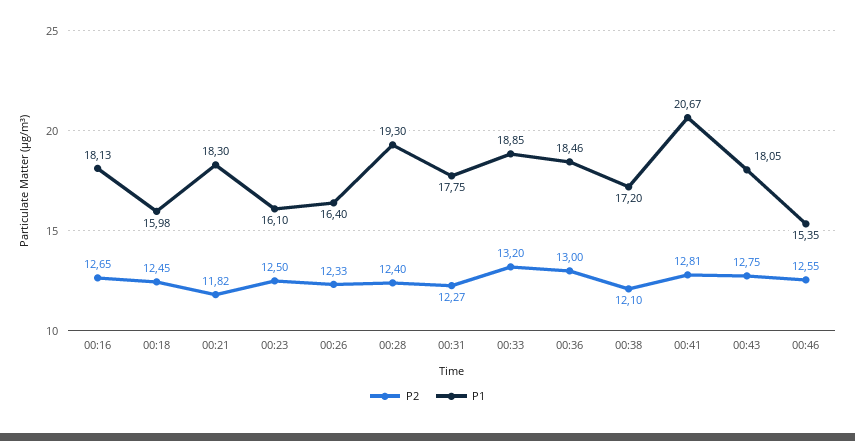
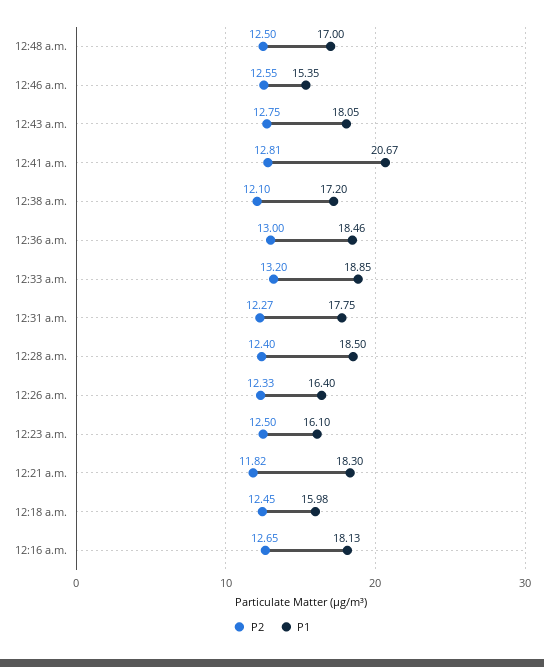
P1, 00:28: 19.3 -> 18.5
P2, 12:48 a.m.: none -> 12.5
P1, 12:48 a.m.: none -> 17

